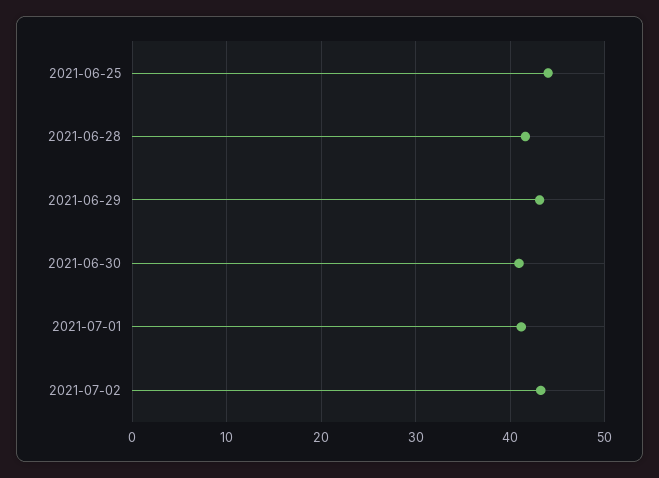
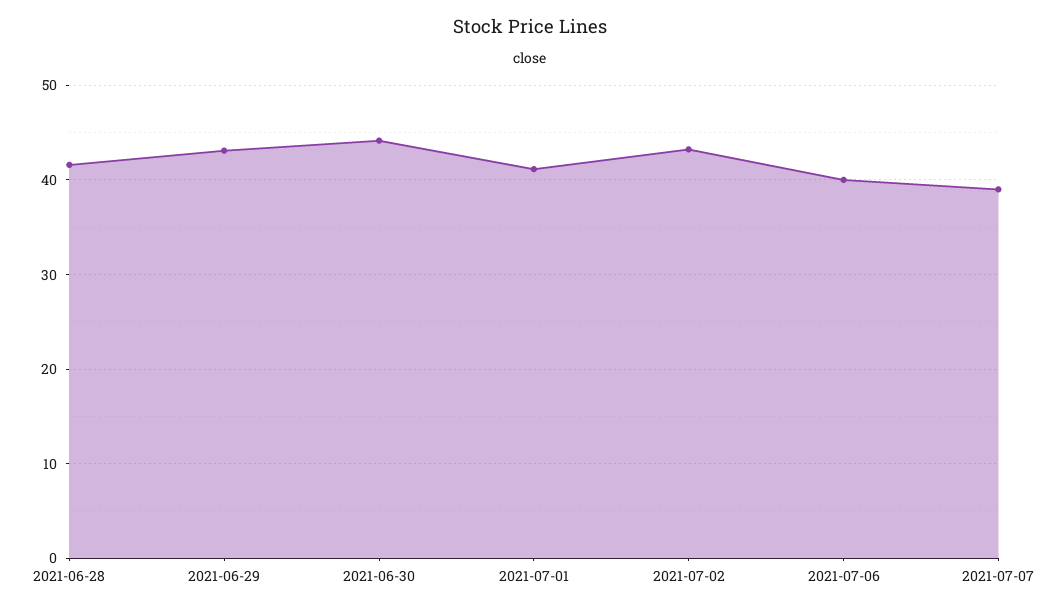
2021-06-25: 44 -> none
2021-06-30: 41 -> 44
2021-07-06: none -> 40
2021-07-07: none -> 39

